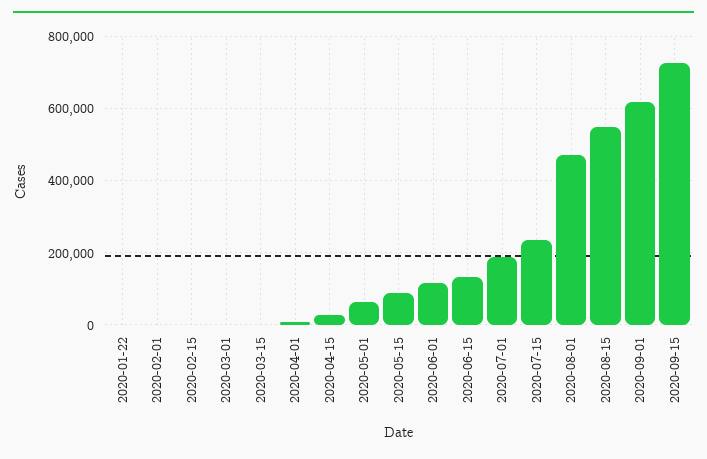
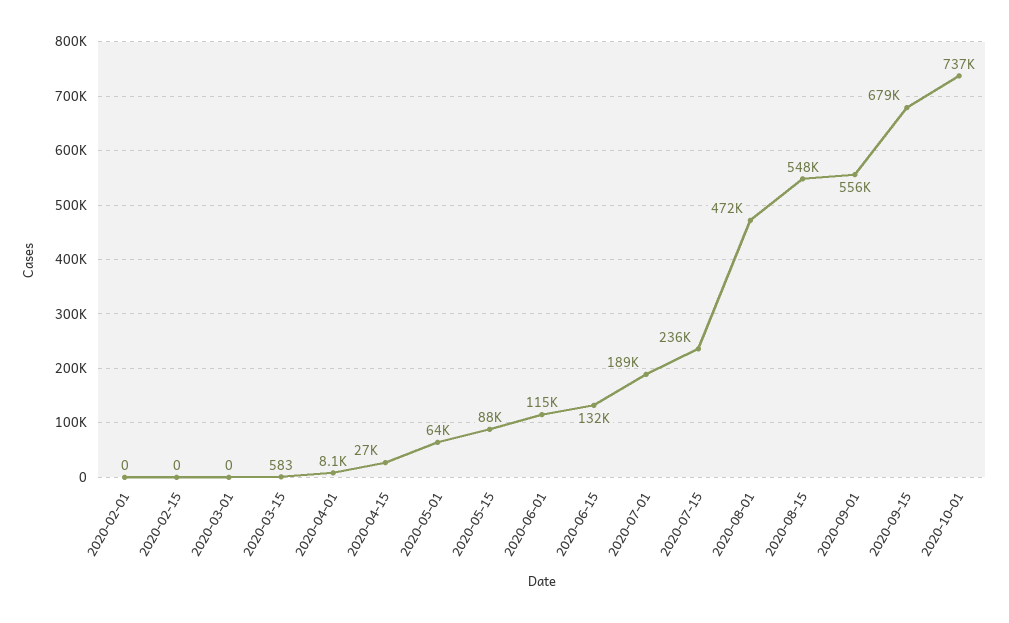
2020-01-22: 0 -> none
2020-09-01: 620000 -> 556000
2020-09-15: 720000 -> 679000
2020-10-01: none -> 737000

